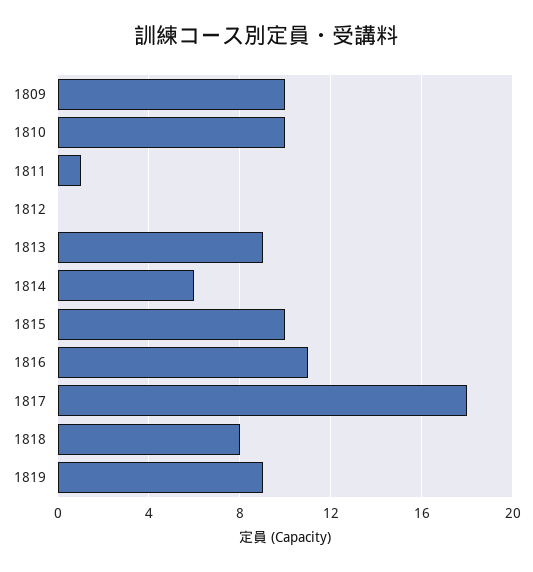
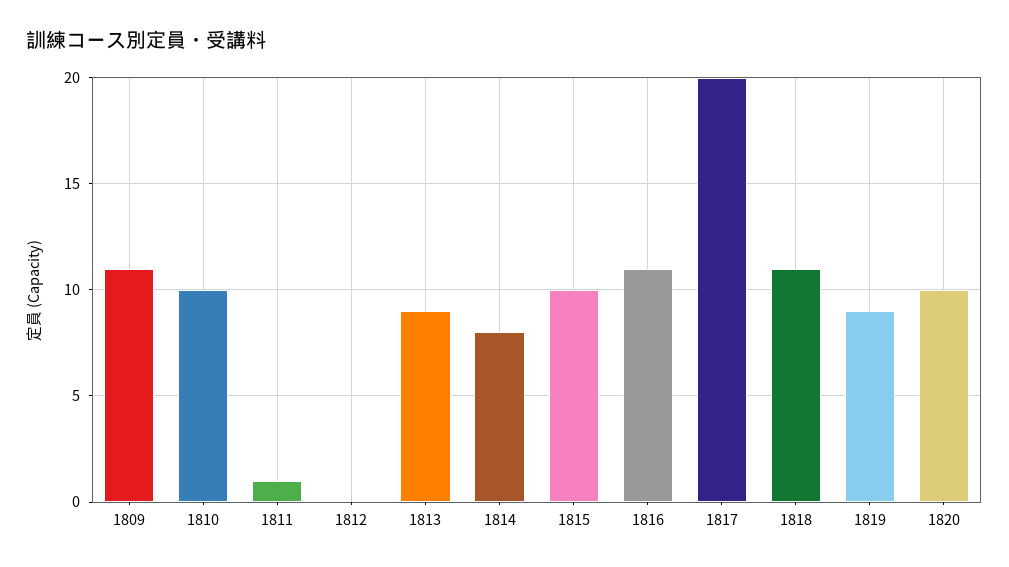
1809: 10 -> 11
1814: 6 -> 8
1817: 18 -> 20
1818: 8 -> 11
1820: none -> 10

